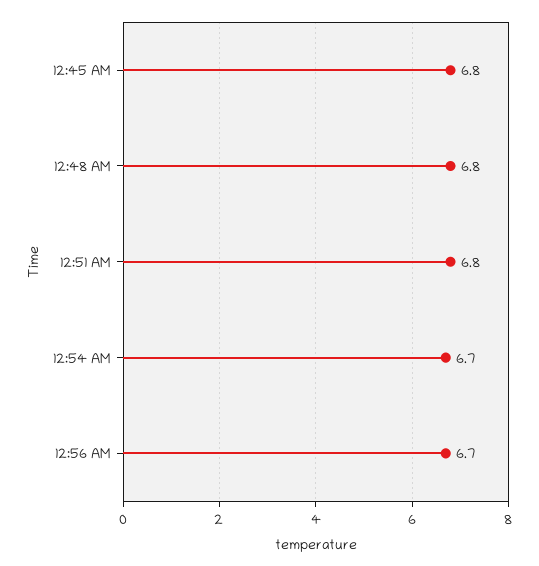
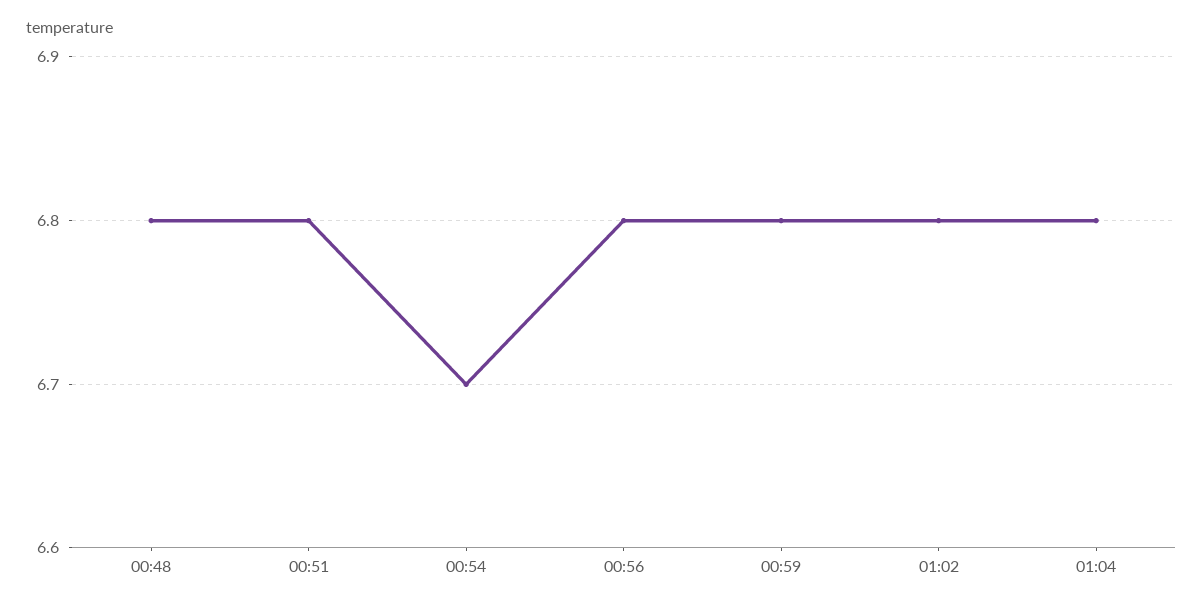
12:45 AM: 6.8 -> none
12:56 AM: 6.7 -> 6.8
00:59: none -> 6.8
01:02: none -> 6.8
01:04: none -> 6.8

